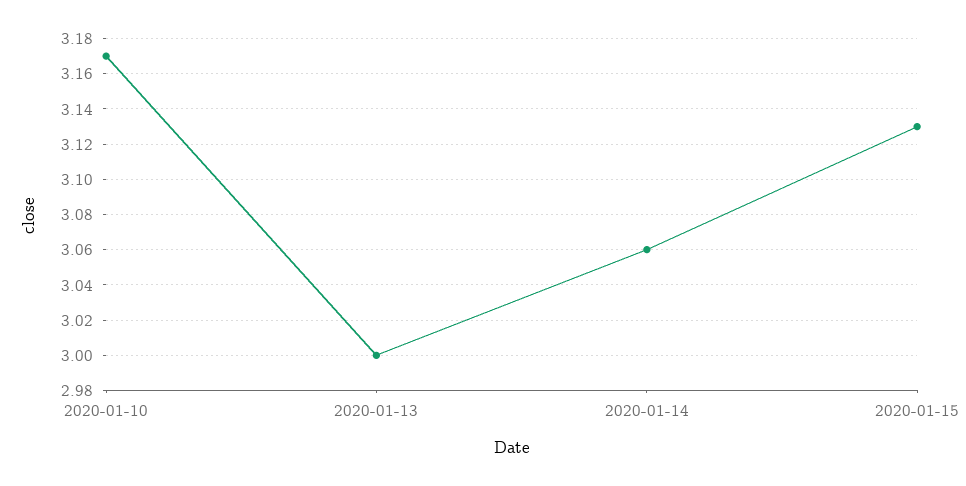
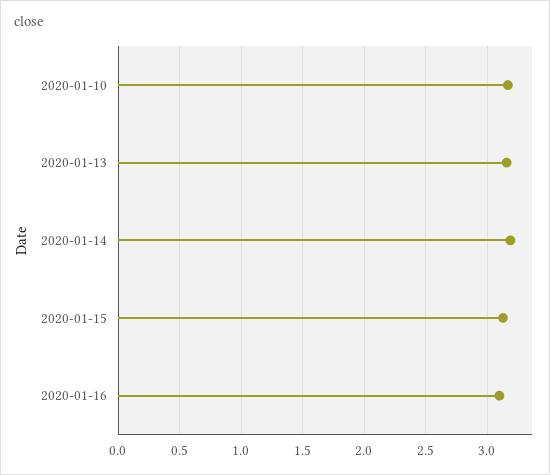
2020-01-13: 3 -> 3.15
2020-01-14: 3.06 -> 3.2
2020-01-16: none -> 3.1

